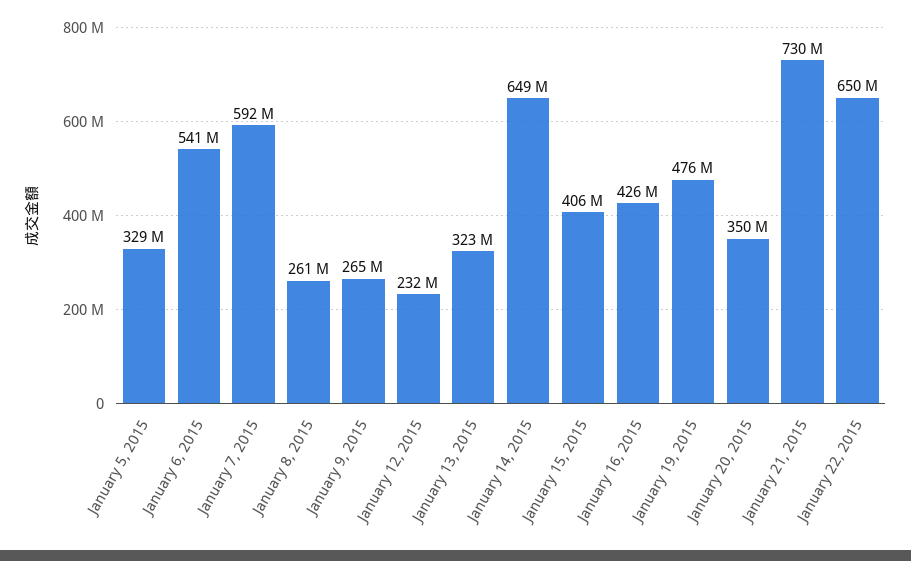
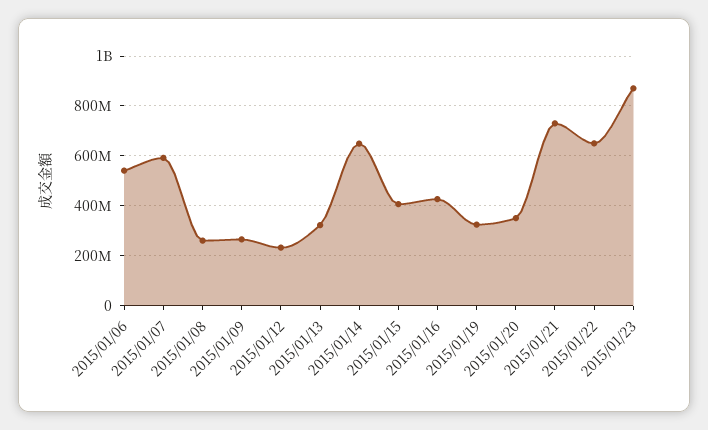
January 5, 2015: 329000000 -> none
January 19, 2015: 476000000 -> 325000000
2015/01/23: none -> 875000000

